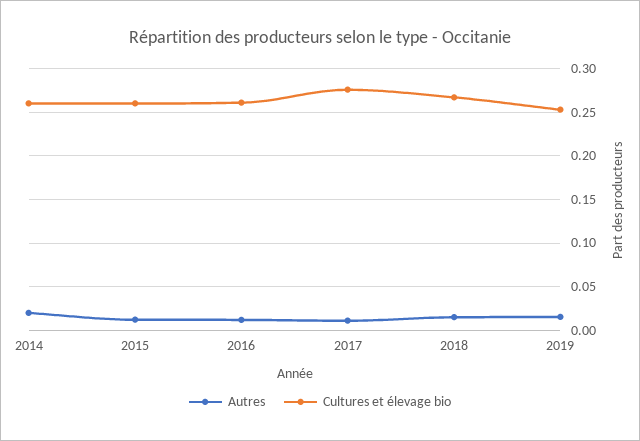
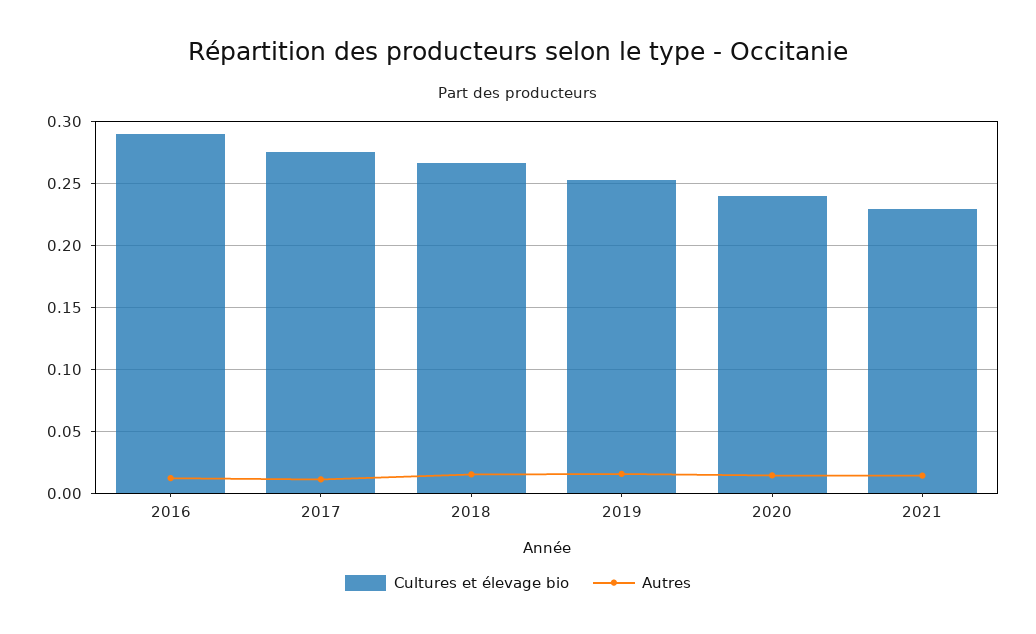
Autres, 2014: 0.02 -> none
Cultures et élevage bio, 2014: 0.26 -> none
Autres, 2015: 0.01 -> none
Cultures et élevage bio, 2015: 0.26 -> none
Cultures et élevage bio, 2016: 0.26 -> 0.29
Cultures et élevage bio, 2020: none -> 0.24
Autres, 2020: none -> 0.015
Cultures et élevage bio, 2021: none -> 0.23
Autres, 2021: none -> 0.015

